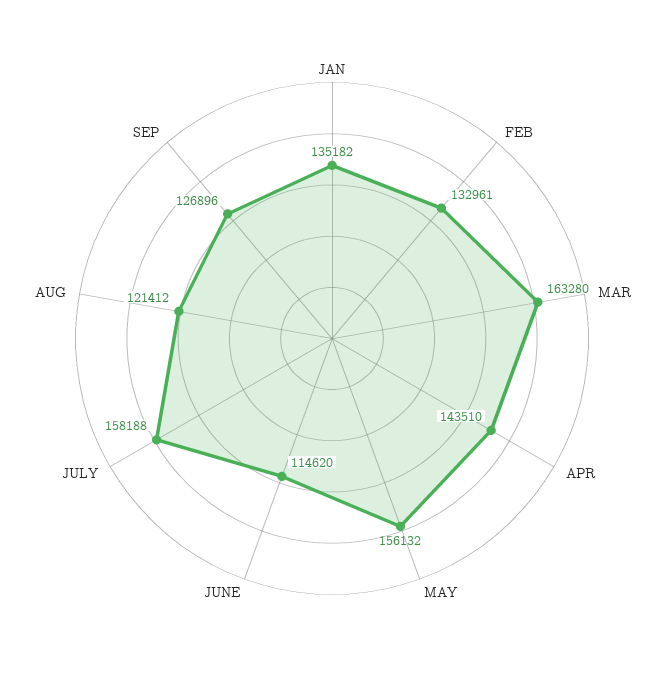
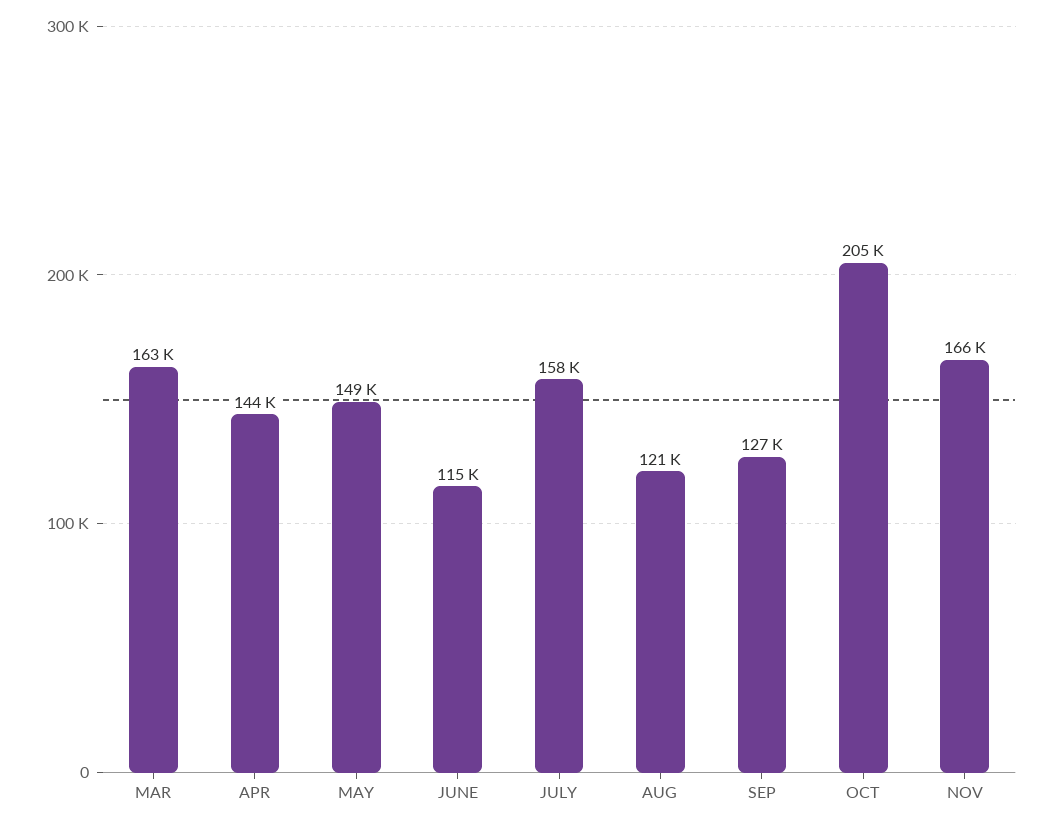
JAN: 135182 -> none
FEB: 132961 -> none
MAY: 156132 -> 149000
OCT: none -> 205000
NOV: none -> 166000

